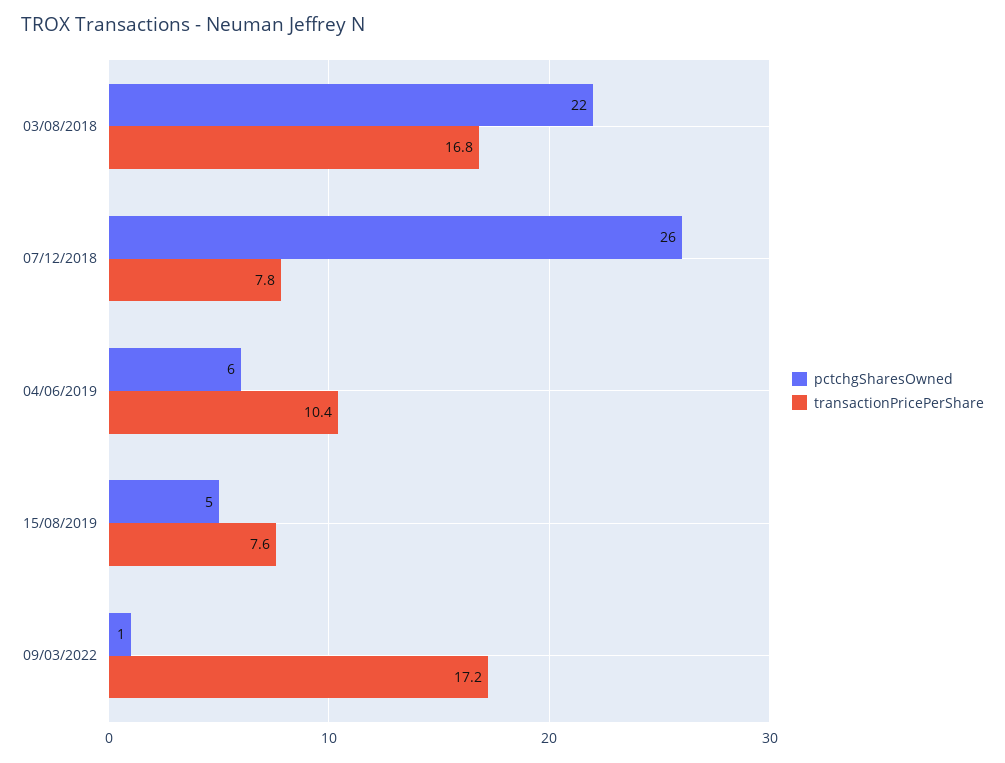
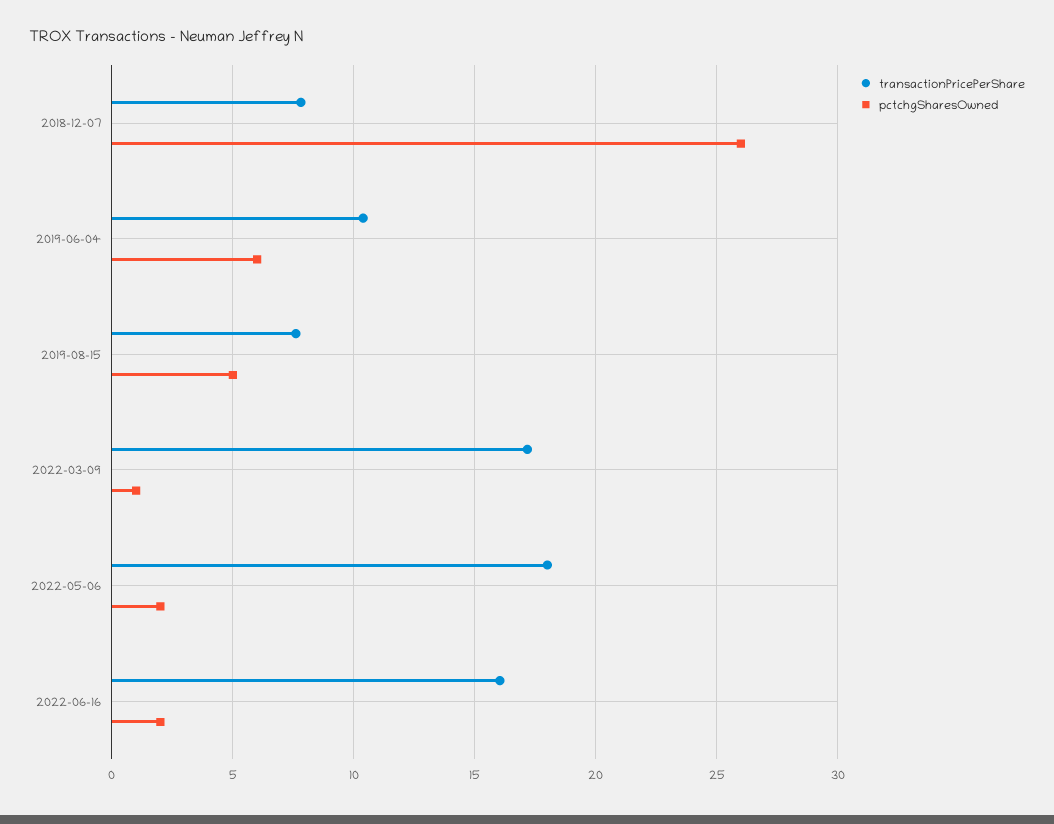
pctchgSharesOwned, 03/08/2018: 22 -> none
transactionPricePerShare, 03/08/2018: 16.8 -> none
transactionPricePerShare, 2022-05-06: none -> 18
pctchgSharesOwned, 2022-05-06: none -> 2
transactionPricePerShare, 2022-06-16: none -> 16
pctchgSharesOwned, 2022-06-16: none -> 2

